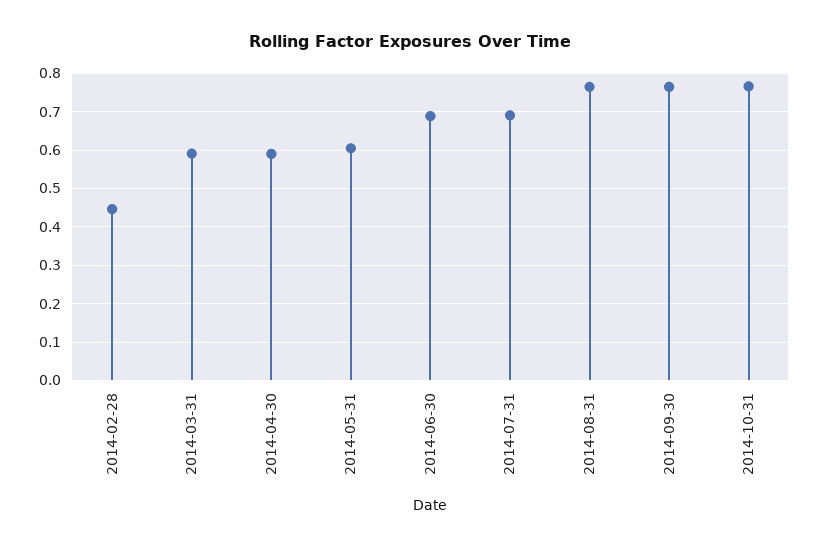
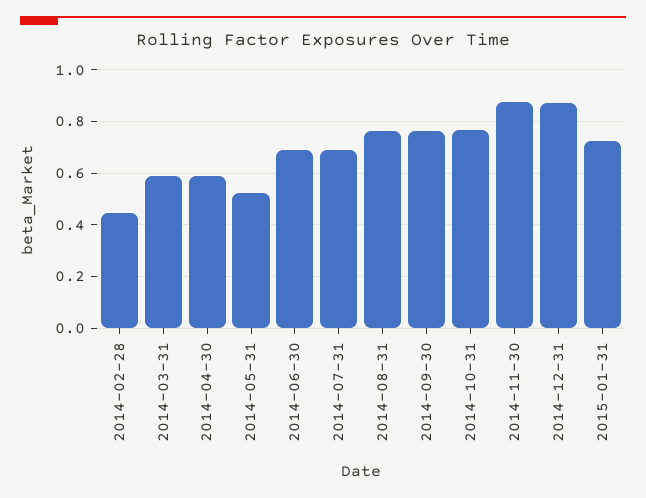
2014-05-31: 0.6 -> 0.525
2014-11-30: none -> 0.875
2014-12-31: none -> 0.875
2015-01-31: none -> 0.725

